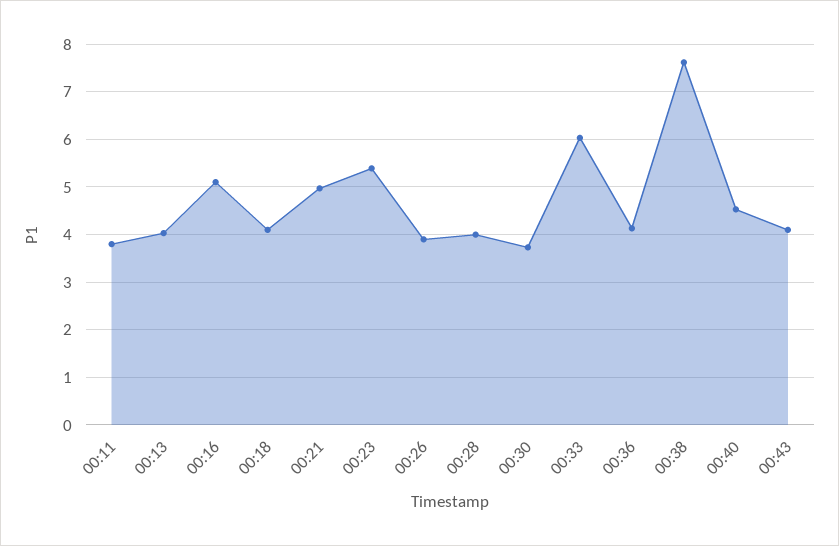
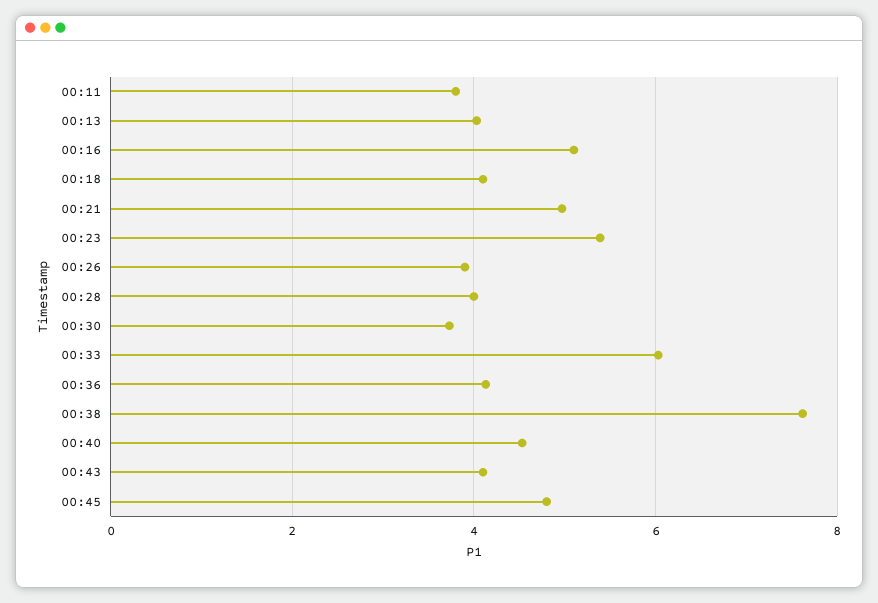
00:45: none -> 4.8

